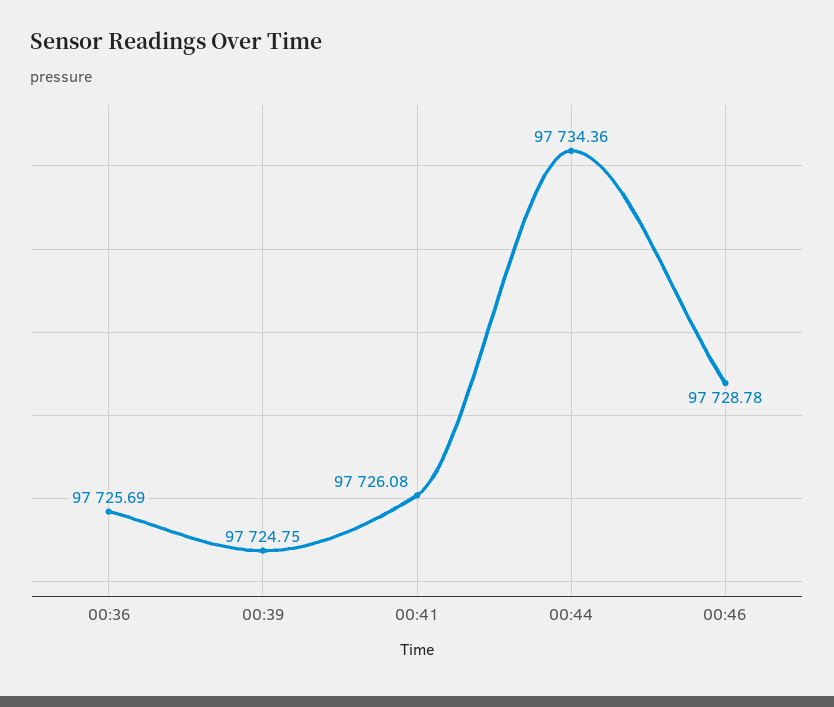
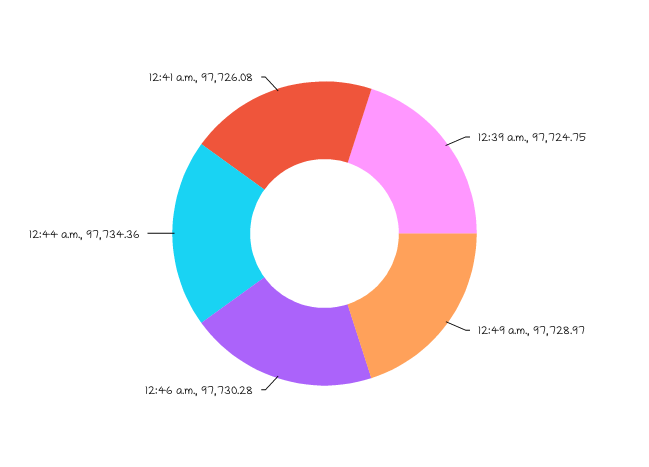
00:36: 97725.69 -> none
00:46: 97728.78 -> 97730.28
12:49 a.m.: none -> 97728.97

